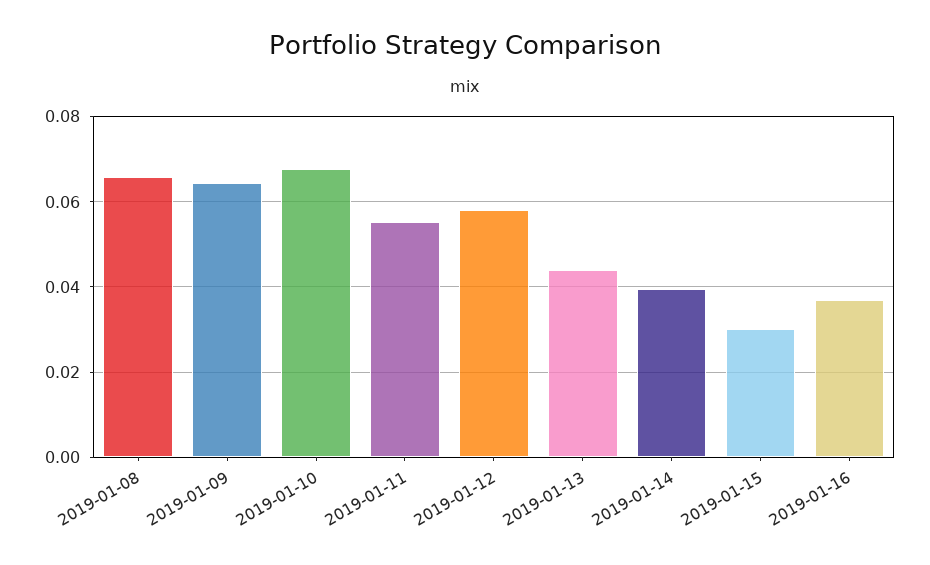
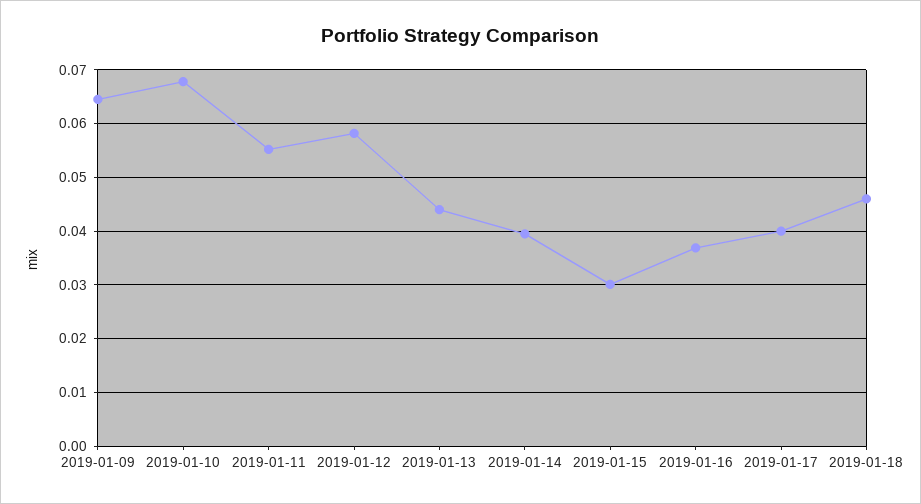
2019-01-08: 0.066 -> none
2019-01-17: none -> 0.04
2019-01-18: none -> 0.046

